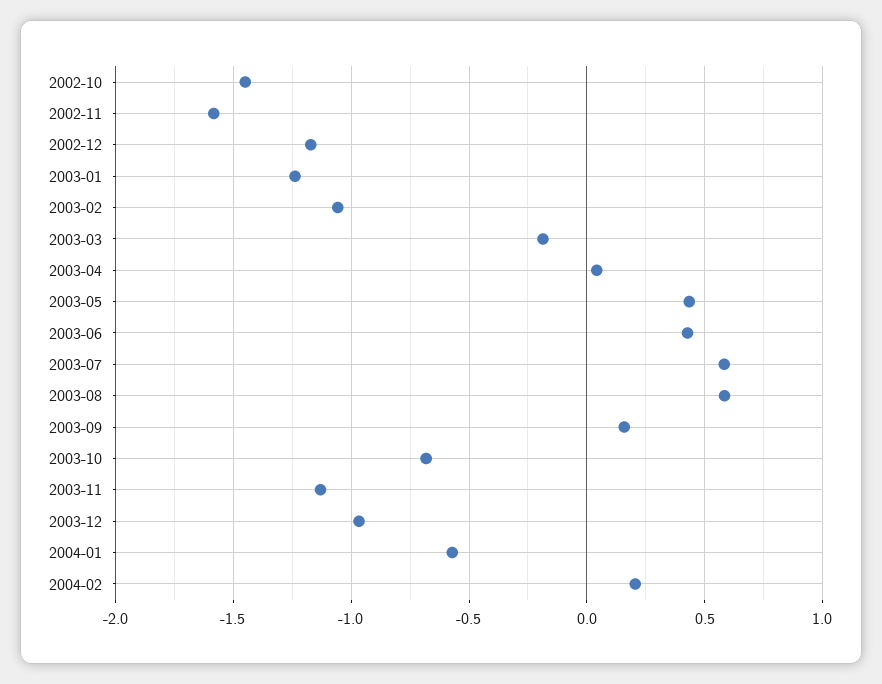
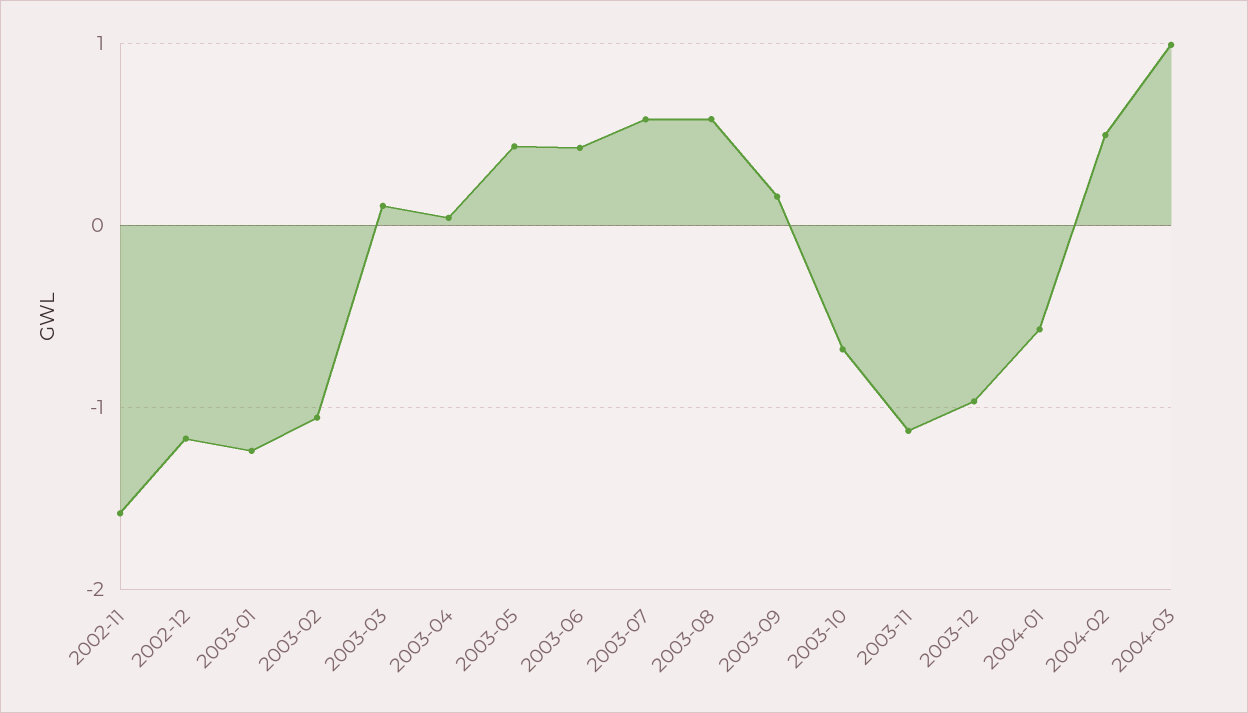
2002-10: -1.45 -> none
2003-03: -0.2 -> 0.1
2004-02: 0.2 -> 0.5
2004-03: none -> 1

